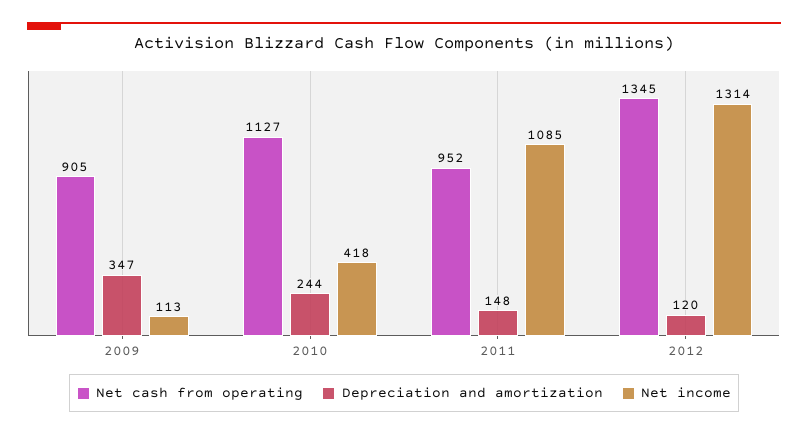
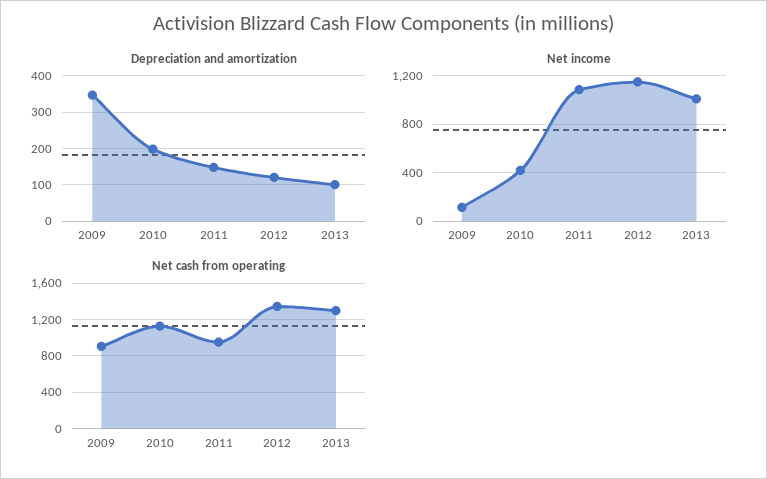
Depreciation and amortization, 2010: 244 -> 200
Net income, 2012: 1314 -> 1150
Depreciation and amortization, 2013: none -> 100
Net income, 2013: none -> 1000
Net cash from operating, 2013: none -> 1300

